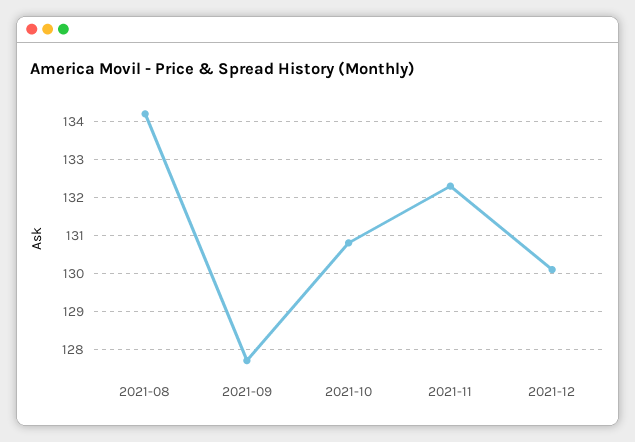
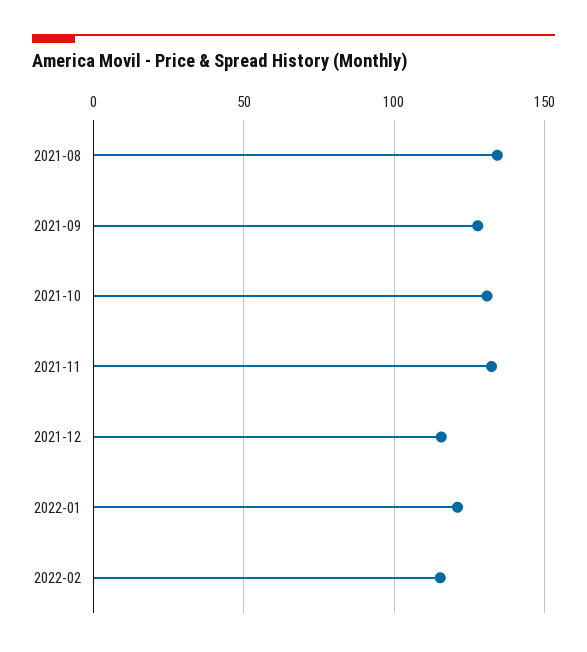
2021-12: 130 -> 115
2022-01: none -> 120
2022-02: none -> 115

